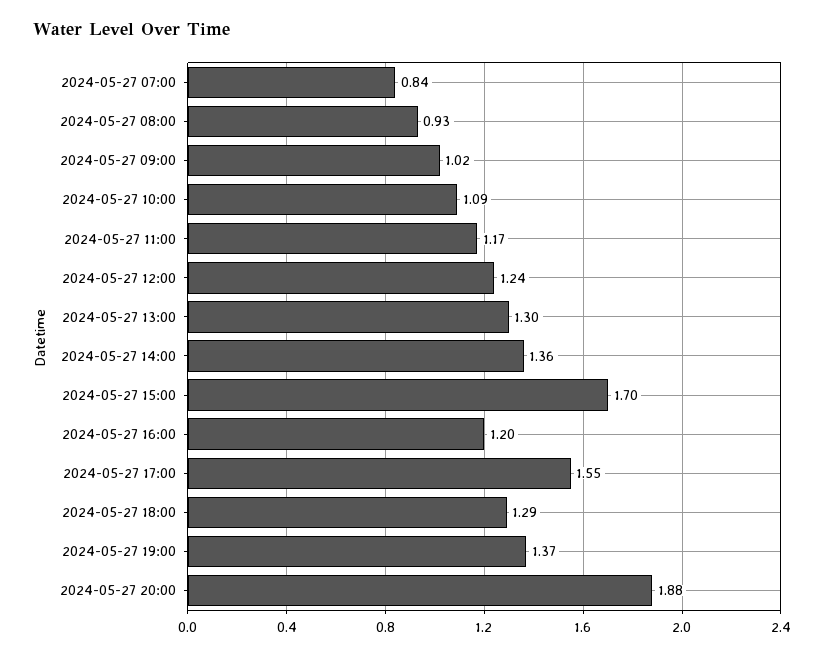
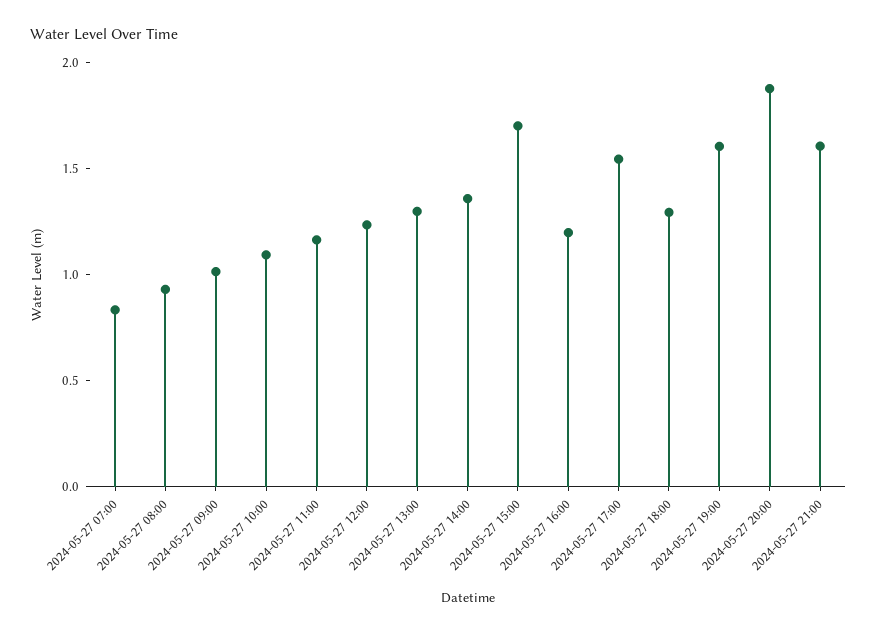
2024-05-27 19:00: 1.37 -> 1.6
2024-05-27 21:00: none -> 1.6

